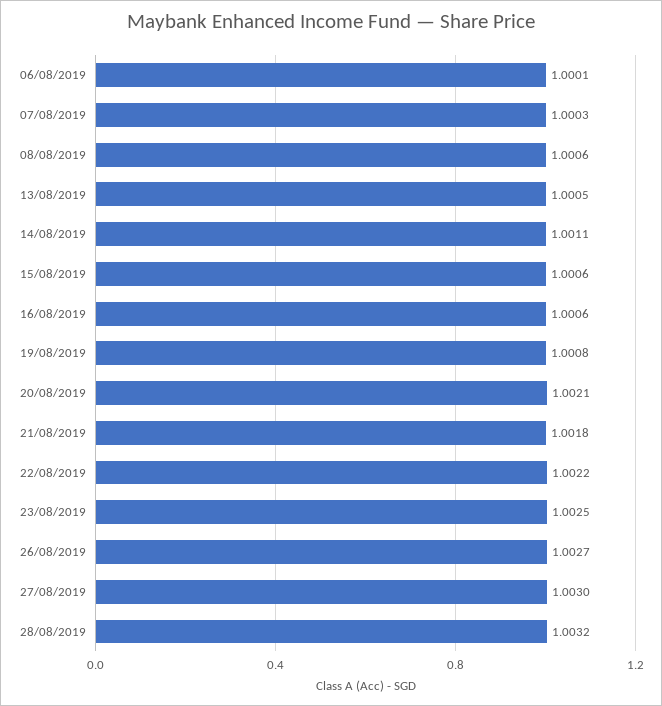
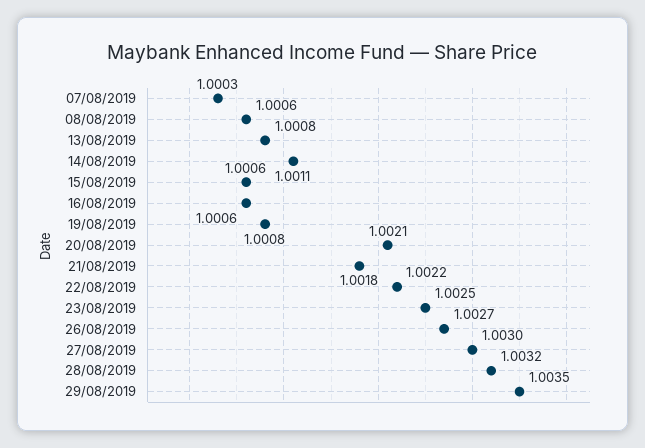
06/08/2019: 1.0001 -> none
13/08/2019: 1.0005 -> 1.0008
29/08/2019: none -> 1.0035

